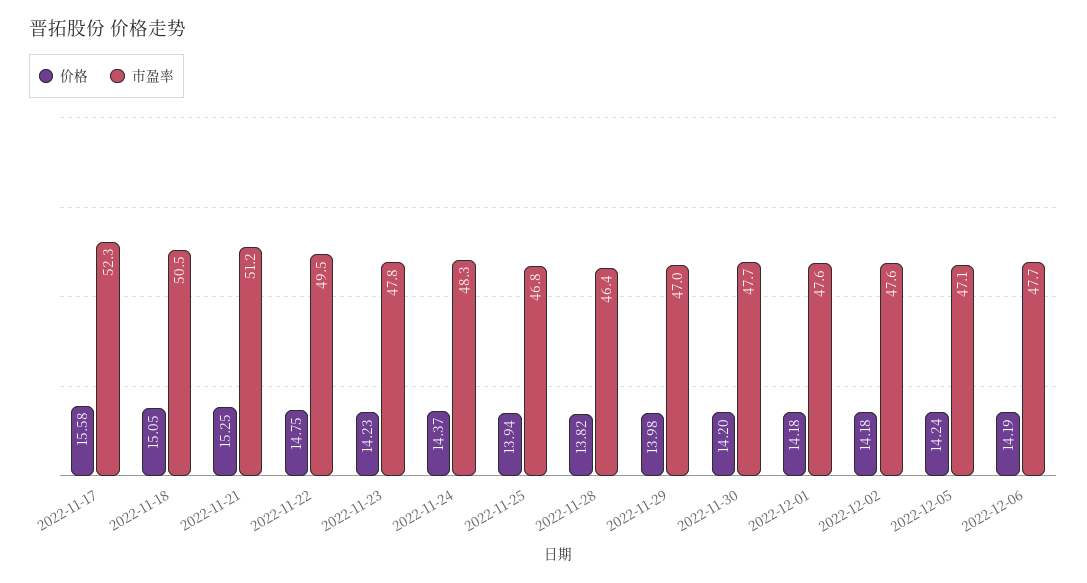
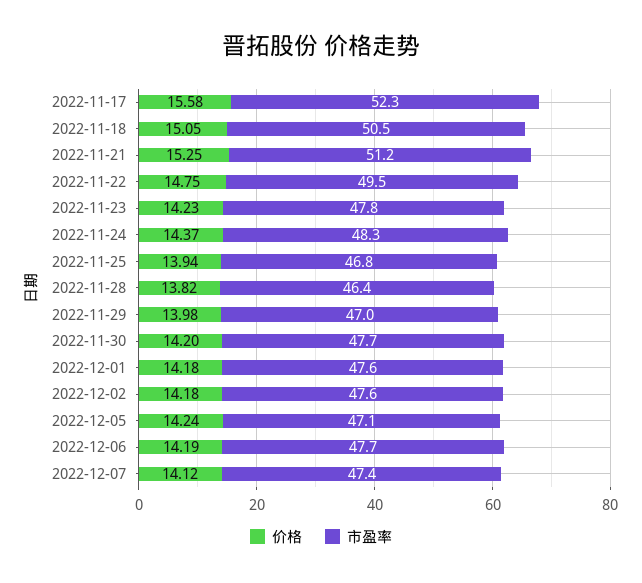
价格, 2022-12-07: none -> 14.12
市盈率, 2022-12-07: none -> 47.4

